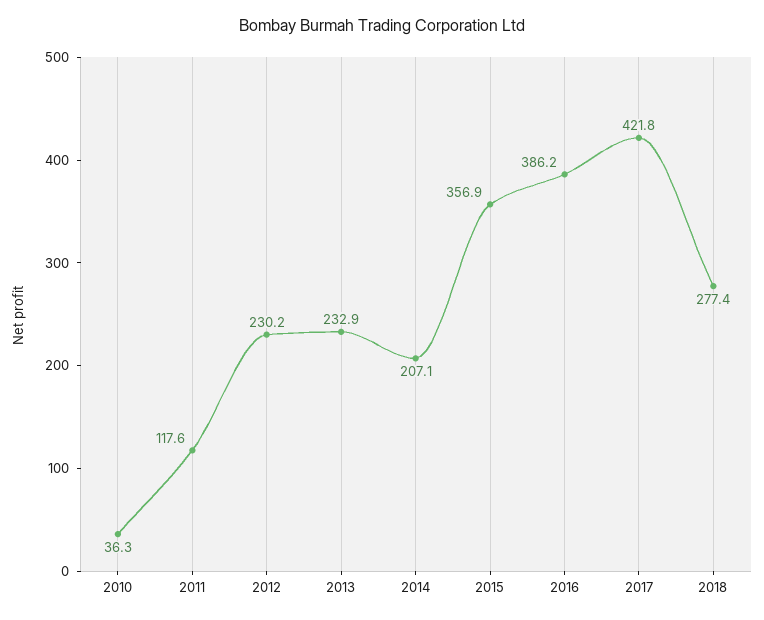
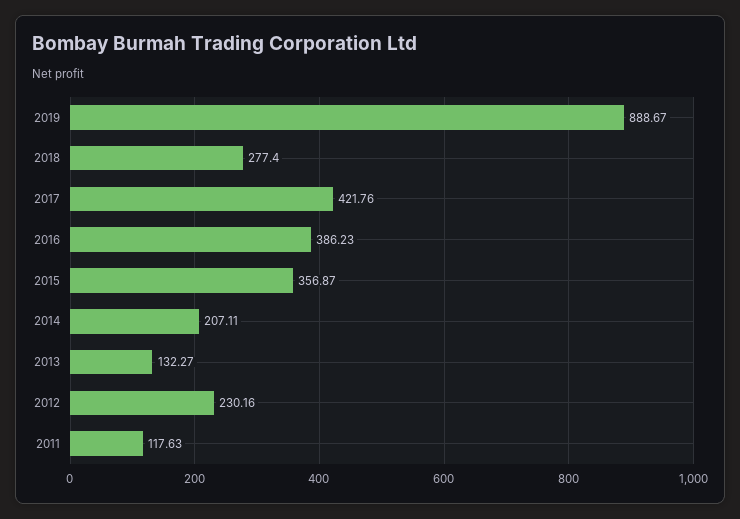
2010: 36.3 -> none
2013: 232.9 -> 132.27
2019: none -> 888.67

